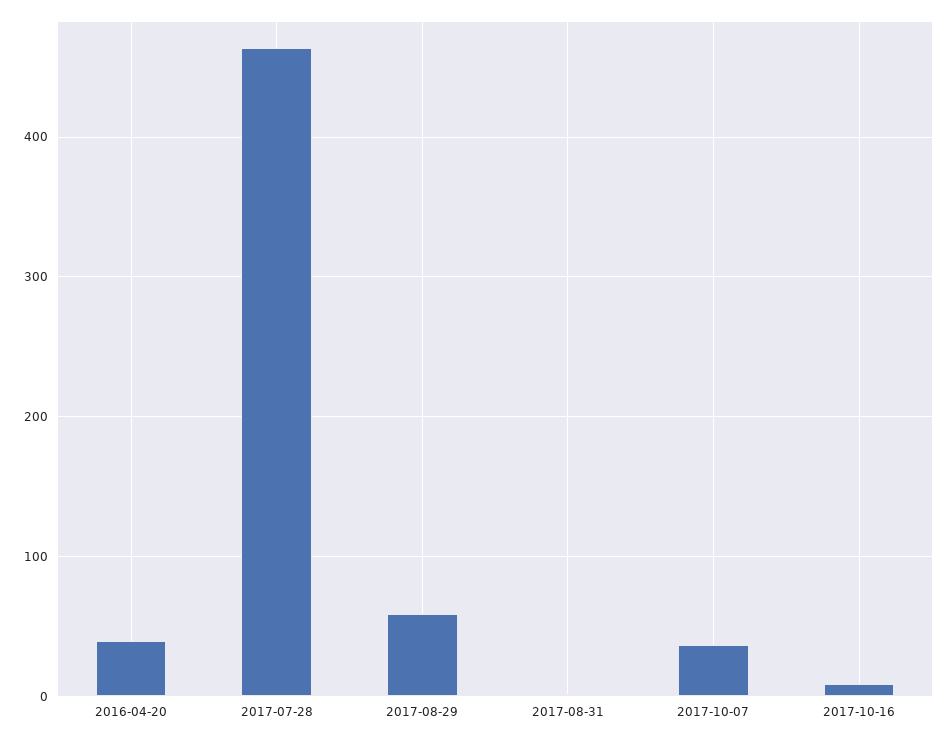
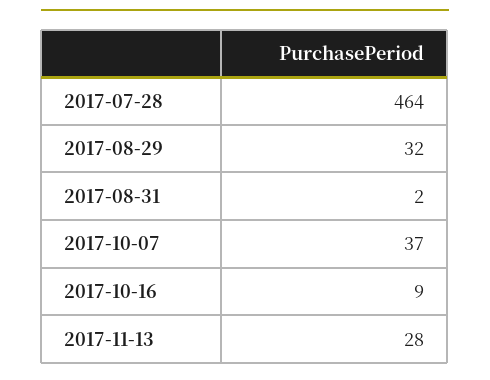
2016-04-20: 40 -> none
2017-08-29: 60 -> 32
2017-11-13: none -> 28

